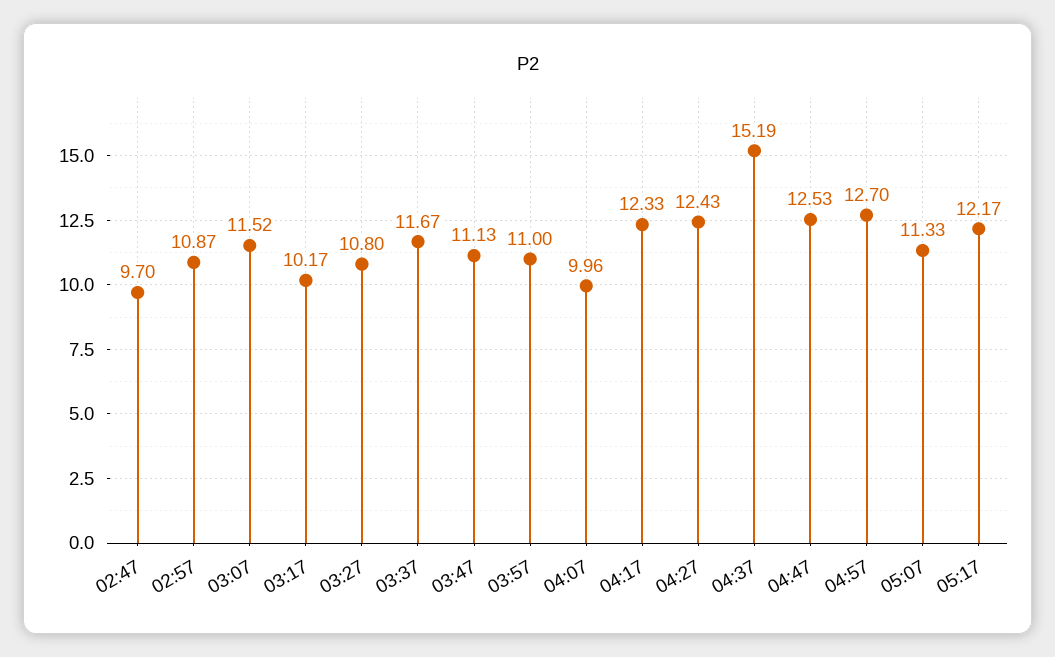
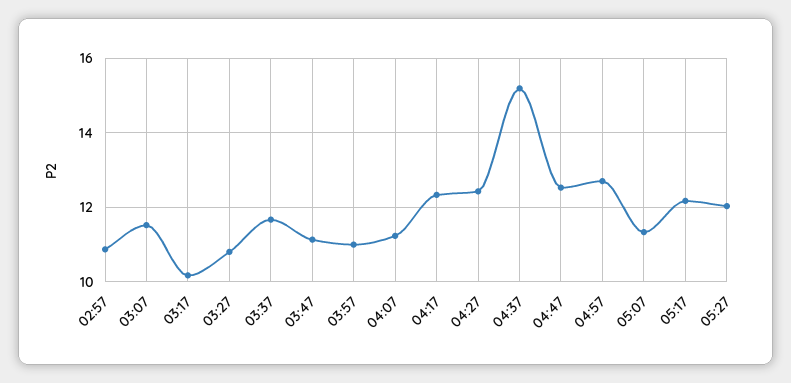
02:47: 9.7 -> none
04:07: 9.96 -> 11.2
05:27: none -> 12

